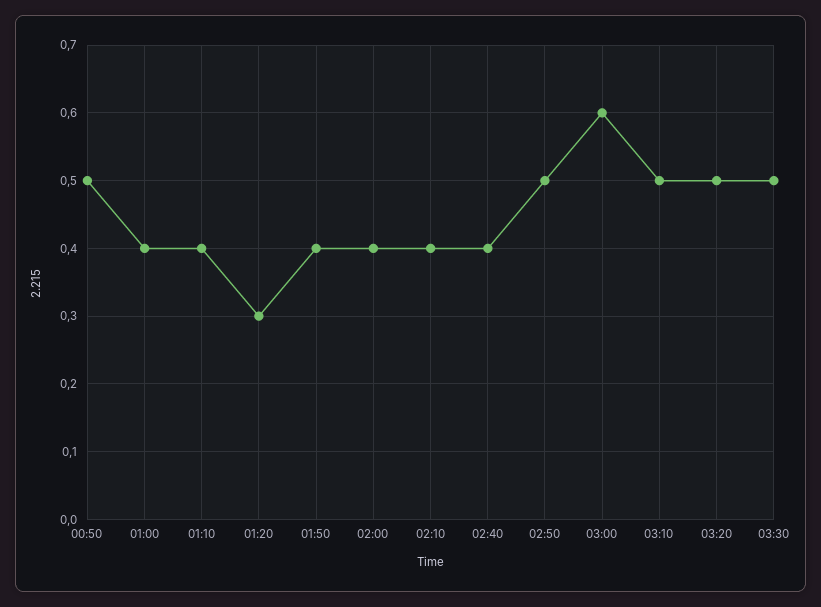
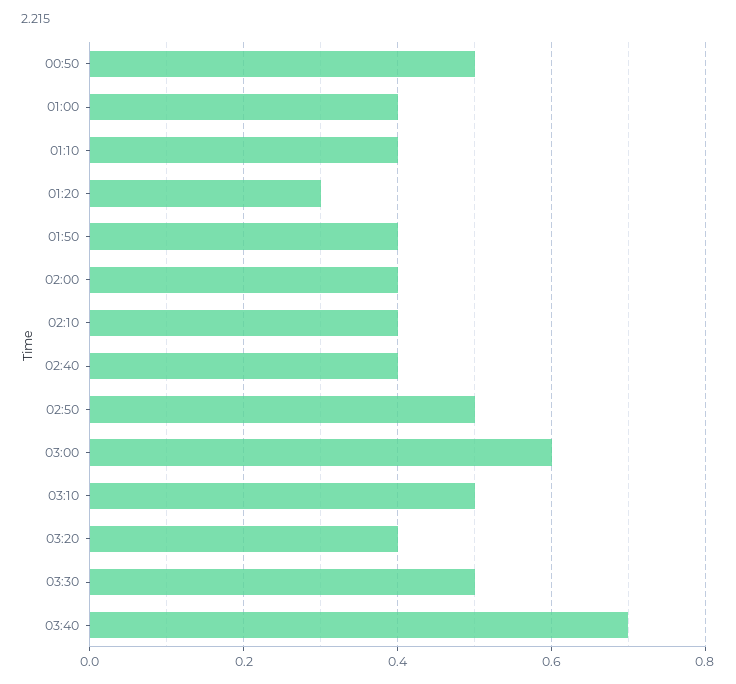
03:20: 0.5 -> 0.4
03:40: none -> 0.7

